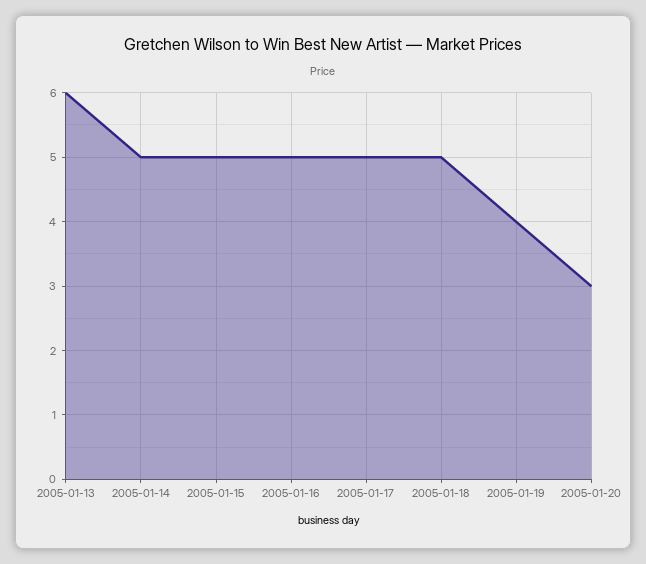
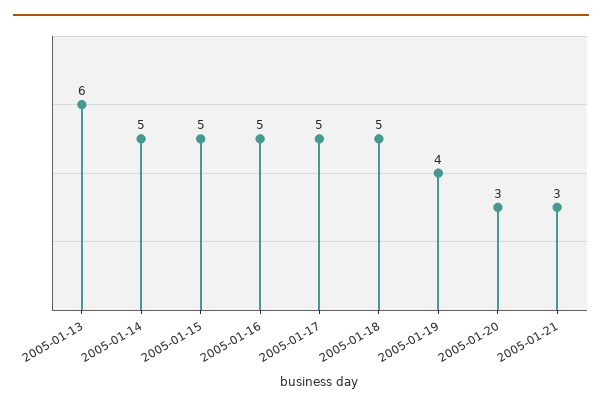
2005-01-21: none -> 3

